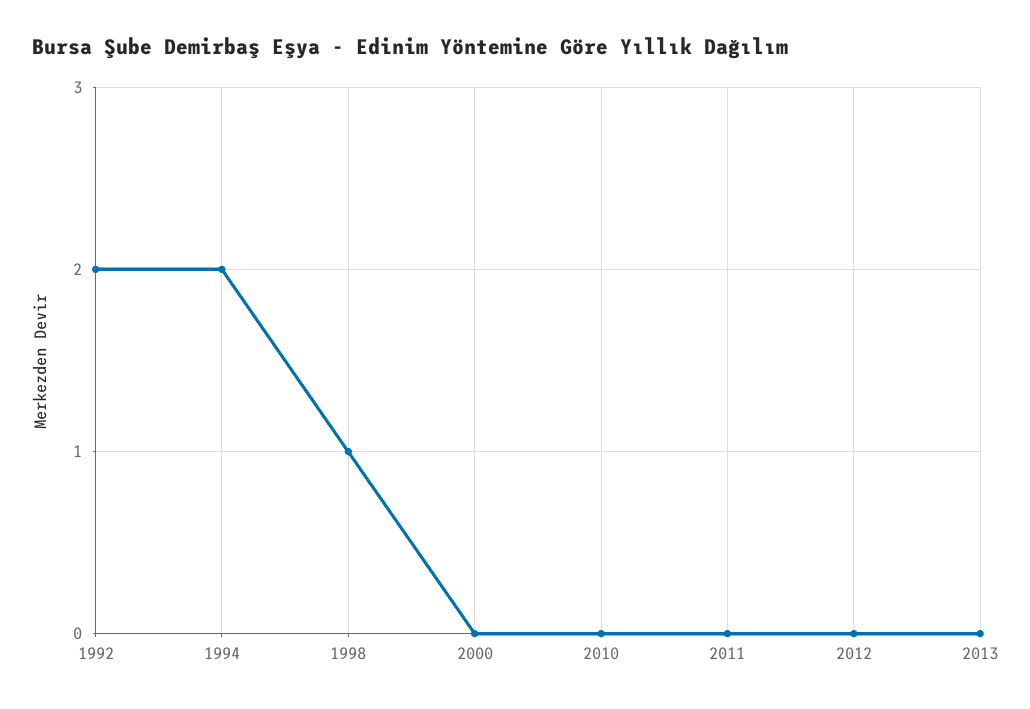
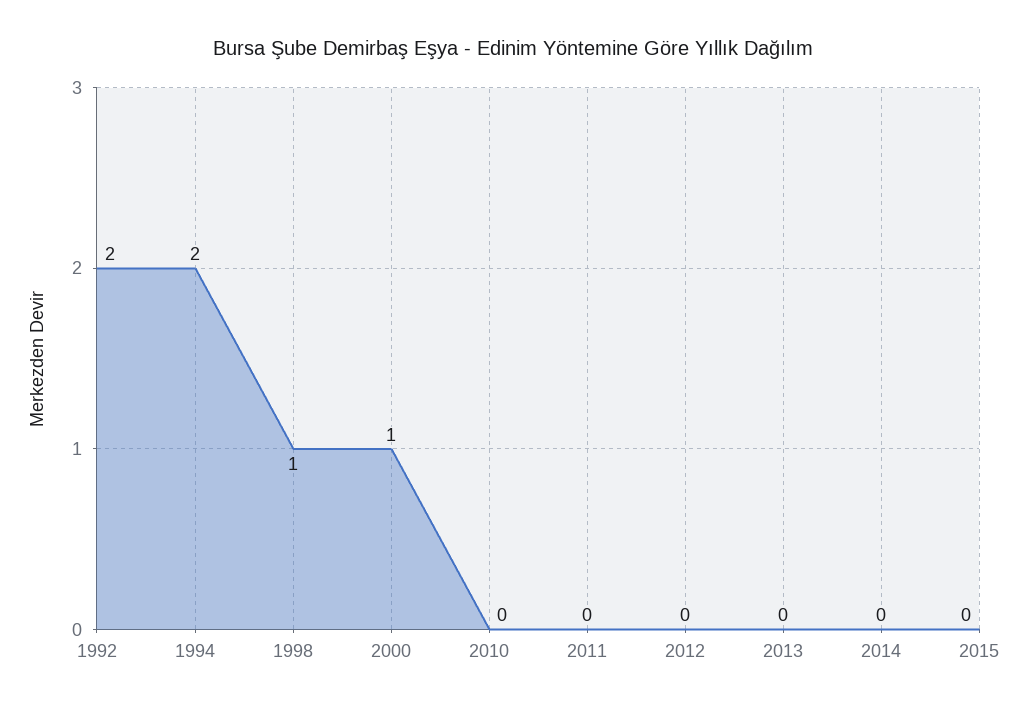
2000: 0 -> 1
2014: none -> 0
2015: none -> 0

